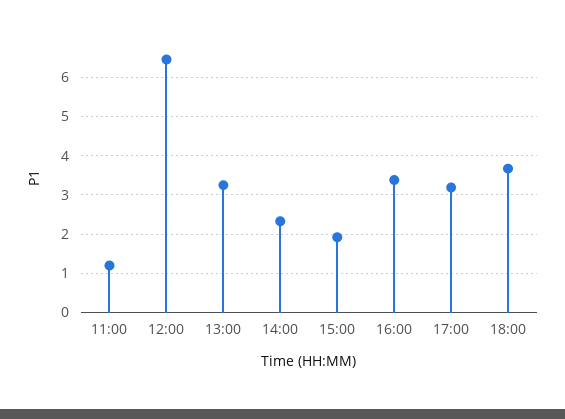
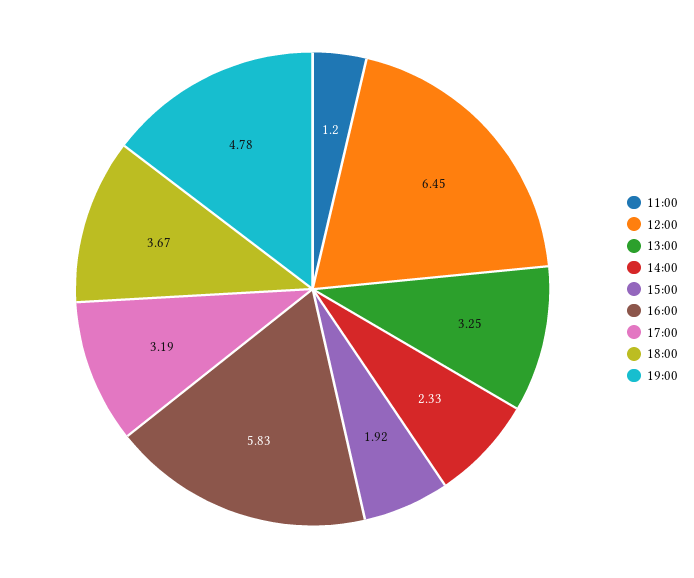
16:00: 3.4 -> 5.83
19:00: none -> 4.78

